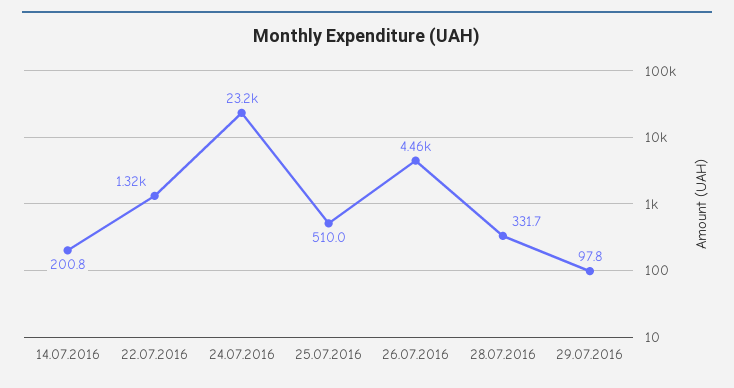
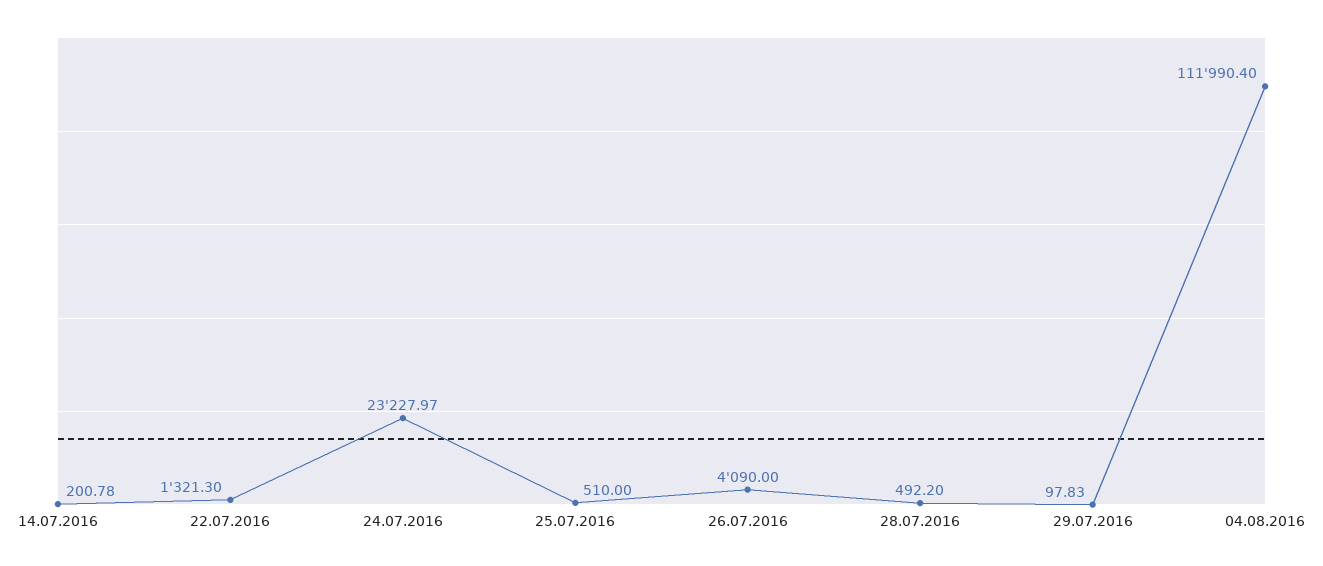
26.07.2016: 4460 -> 4090
28.07.2016: 331.7 -> 492.2
04.08.2016: none -> 111990.4

